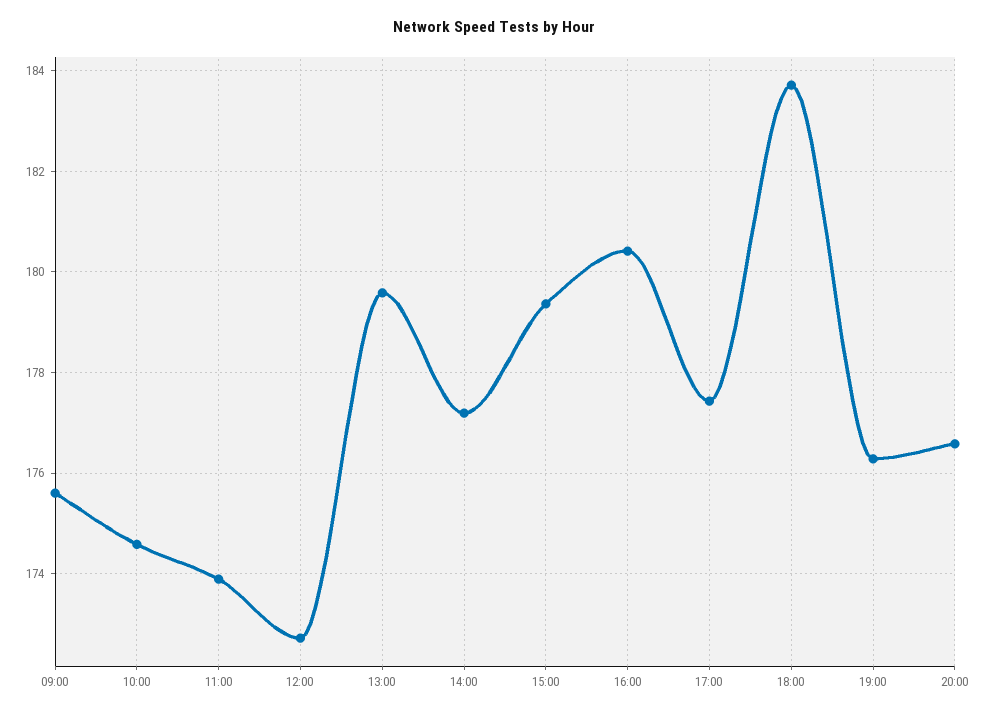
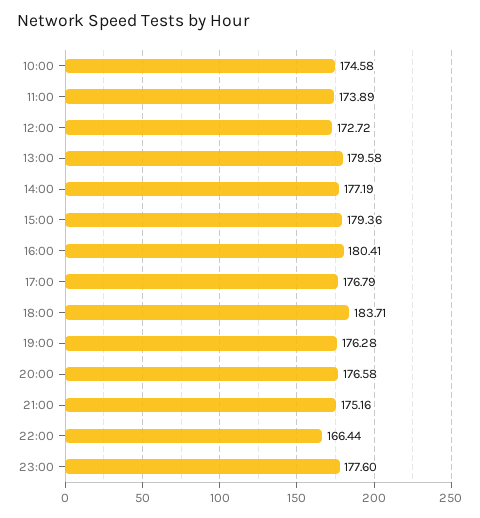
09:00: 175.6 -> none
17:00: 177.4 -> 176.79
21:00: none -> 175.16
22:00: none -> 166.44
23:00: none -> 177.6

